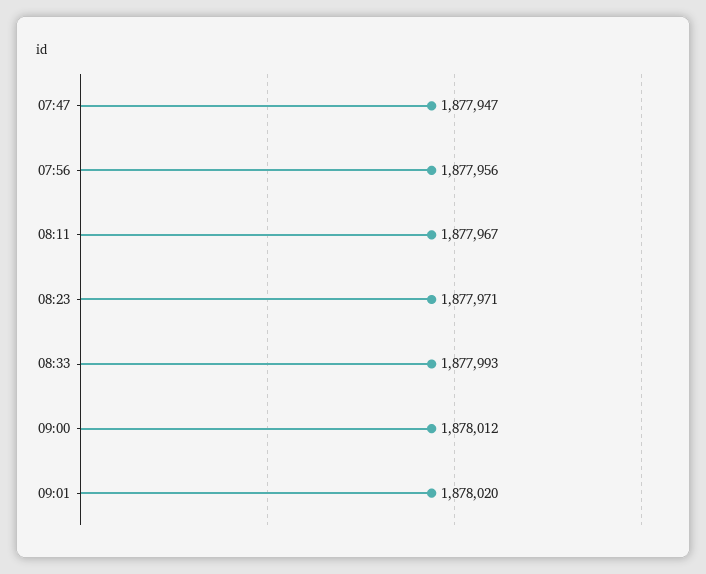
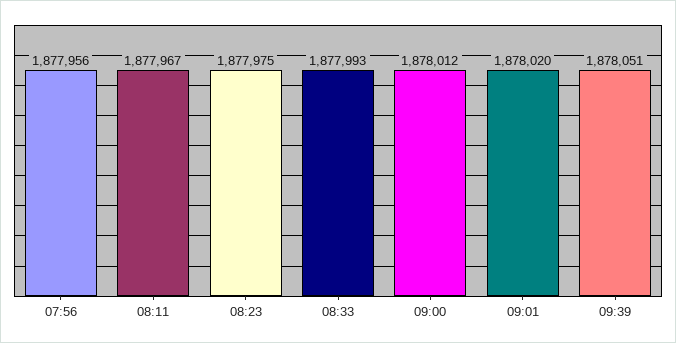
07:47: 1877947 -> none
08:23: 1877971 -> 1877975
09:39: none -> 1878051

